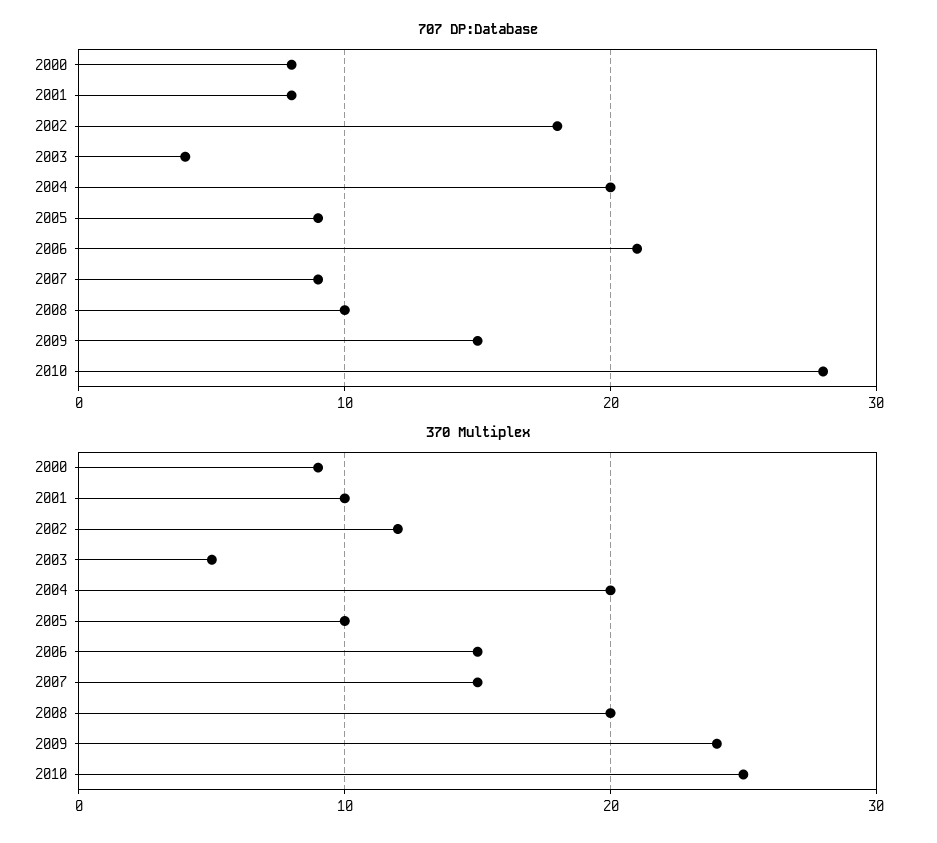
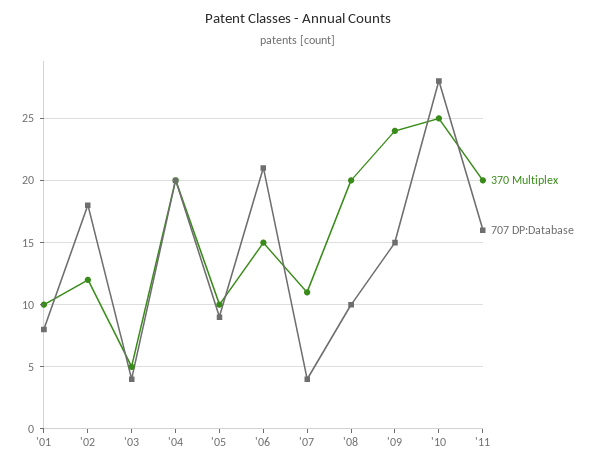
707 DP:Database, 2000: 8 -> none
707 DP:Database, 2007: 9 -> 4
370 Multiplex, 2000: 9 -> none
370 Multiplex, 2007: 15 -> 11
370 Multiplex, '11: none -> 20
707 DP:Database, '11: none -> 16

